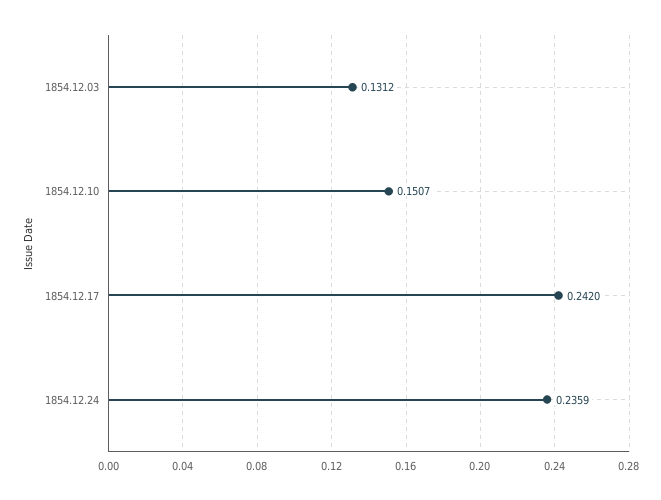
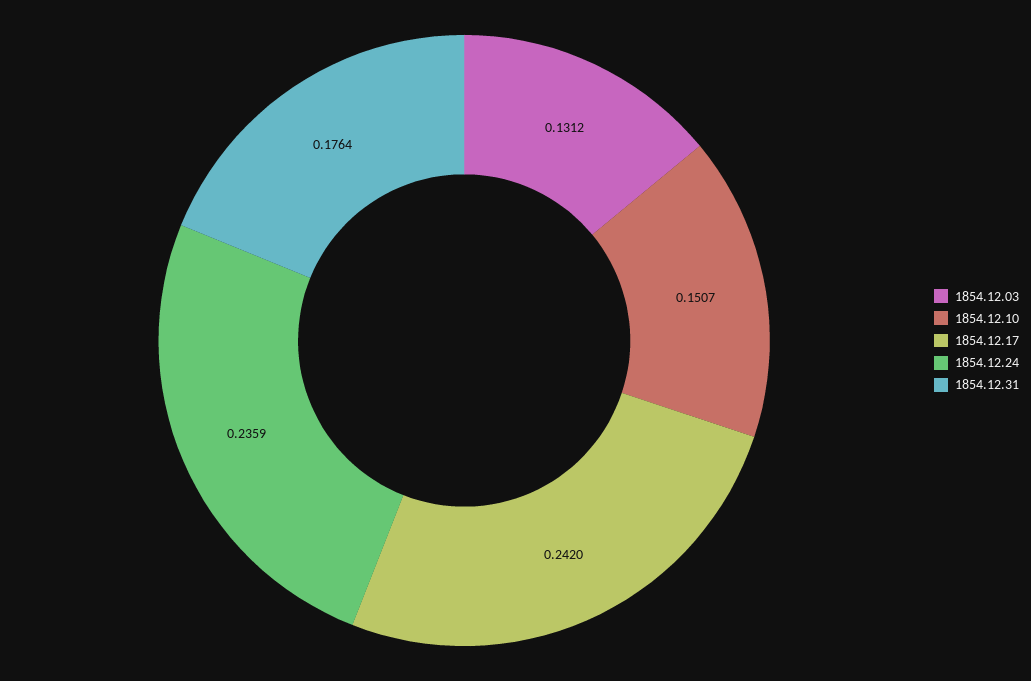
1854.12.31: none -> 0.1764

